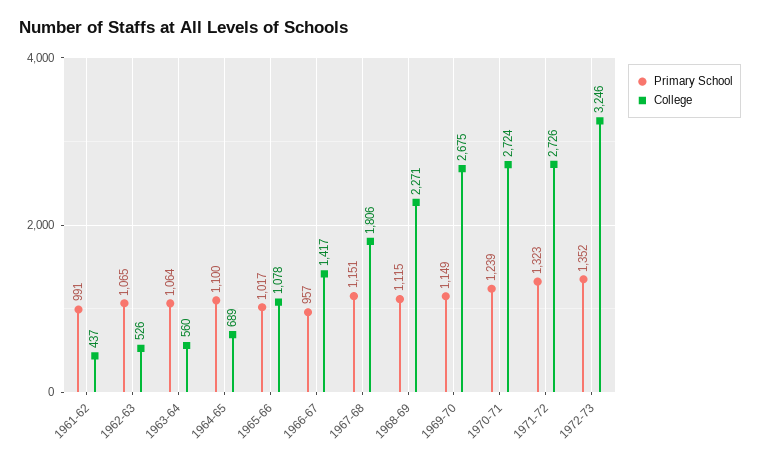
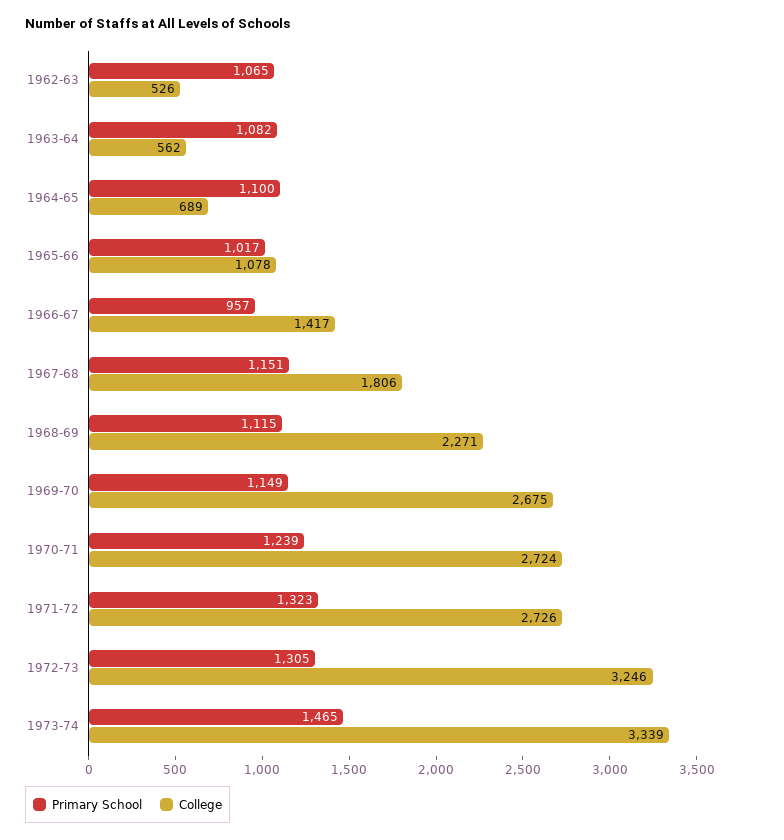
Primary School, 1961-62: 991 -> none
College, 1961-62: 437 -> none
Primary School, 1963-64: 1064 -> 1082
College, 1963-64: 560 -> 562
Primary School, 1972-73: 1352 -> 1305
Primary School, 1973-74: none -> 1465
College, 1973-74: none -> 3339

